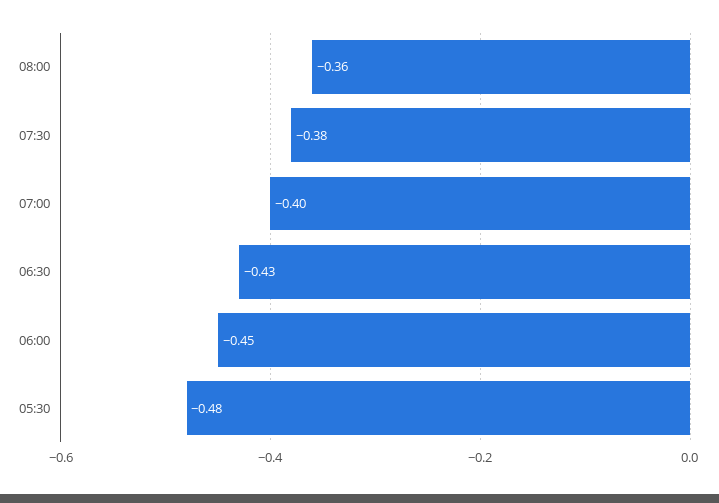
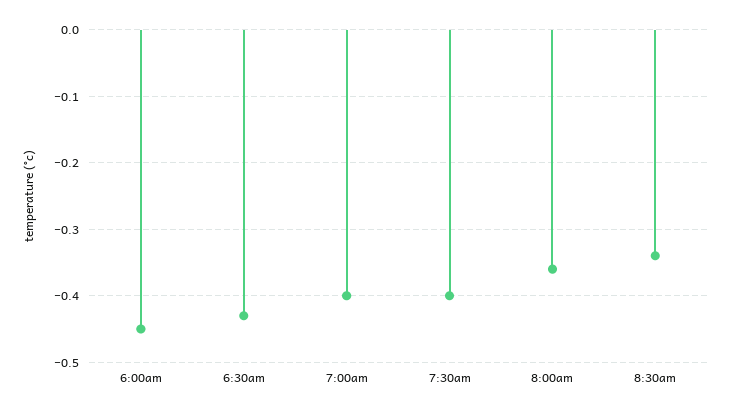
07:30: -0.38 -> -0.4
05:30: -0.48 -> none
8:30am: none -> -0.34

